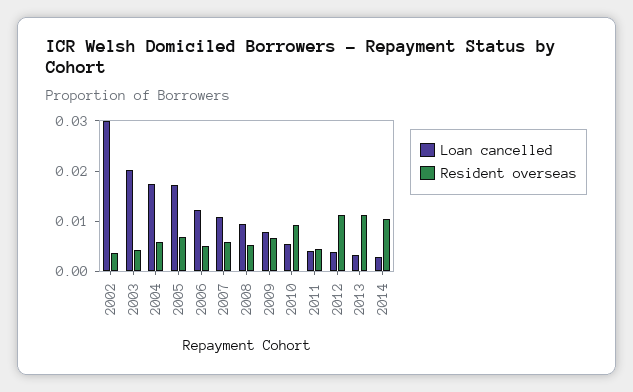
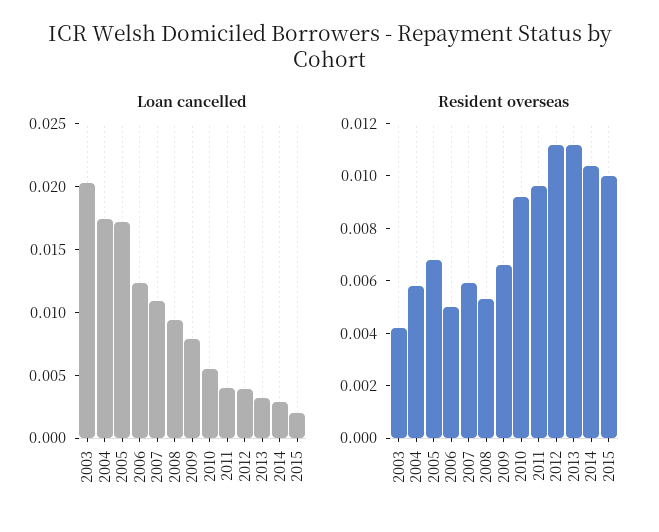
Loan cancelled, 2002: 0.03 -> none
Resident overseas, 2002: 0.004 -> none
Resident overseas, 2011: 0.004 -> 0.0095
Loan cancelled, 2015: none -> 0.002
Resident overseas, 2015: none -> 0.01

